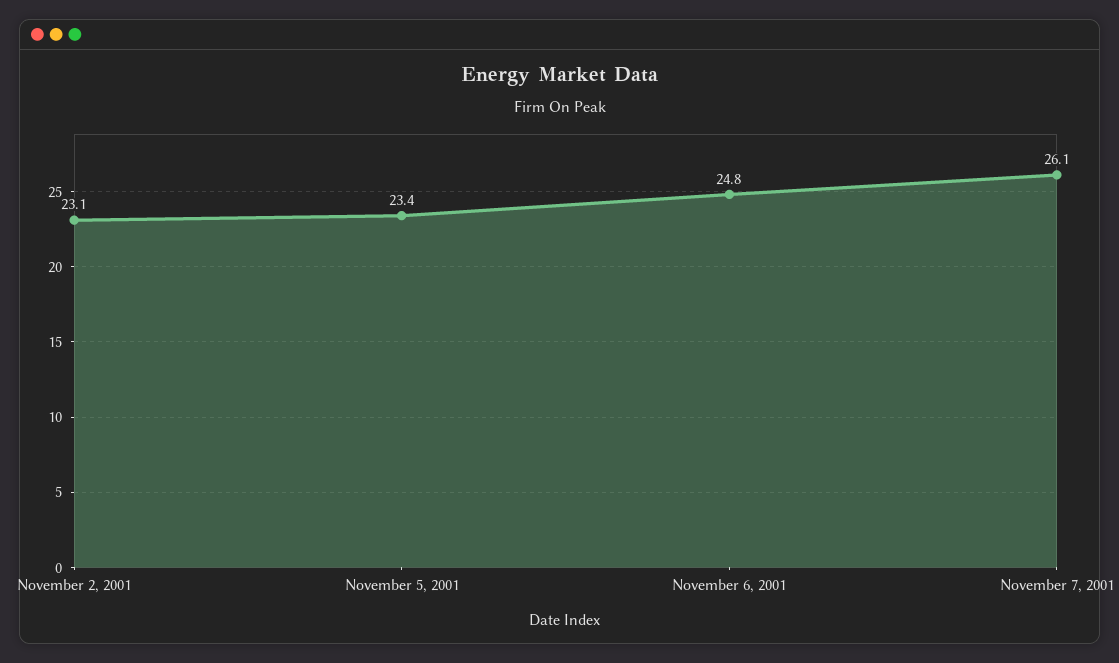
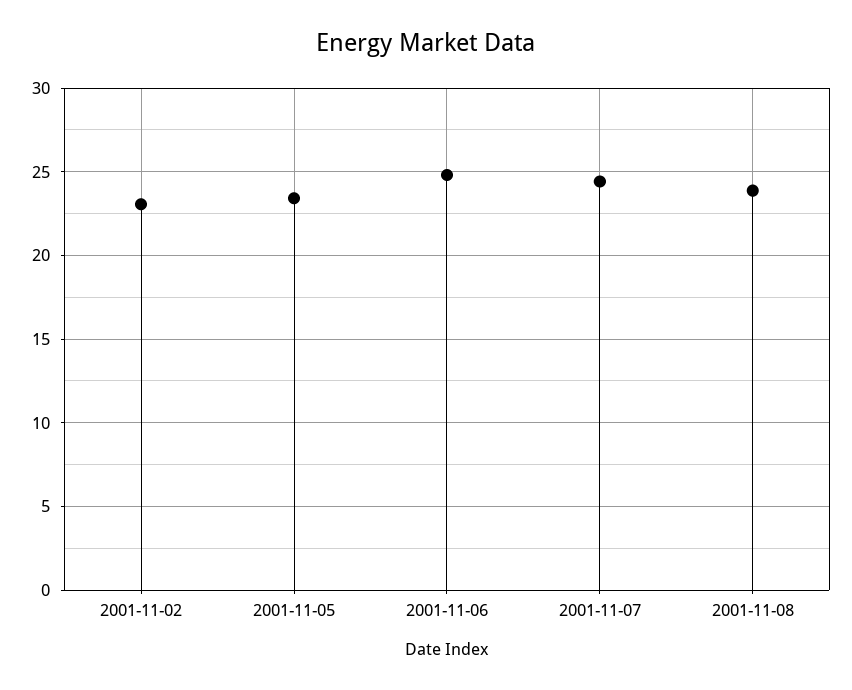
November 7, 2001: 26.1 -> 24.5
2001-11-08: none -> 24

